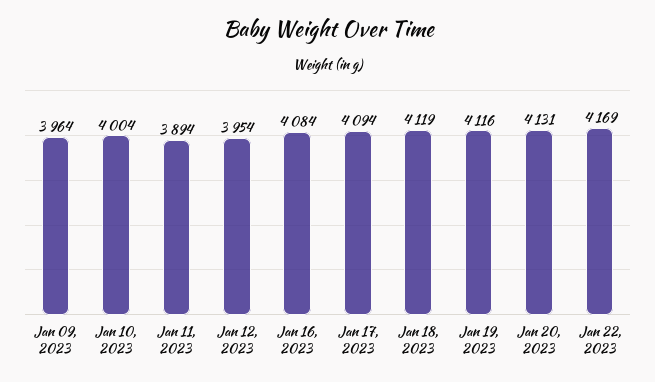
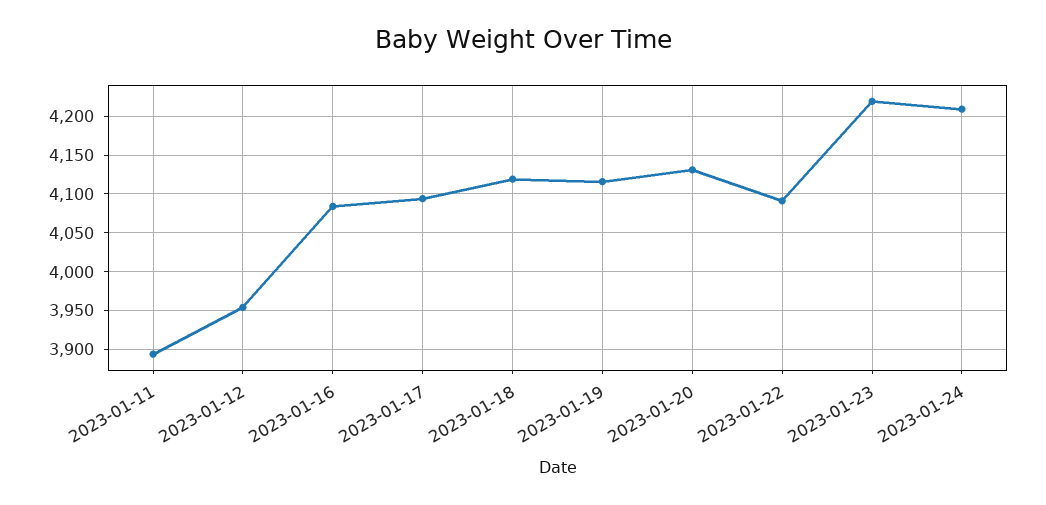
Jan 09, 2023: 3964 -> none
Jan 10, 2023: 4004 -> none
Jan 22, 2023: 4169 -> 4090
2023-01-23: none -> 4220
2023-01-24: none -> 4210

